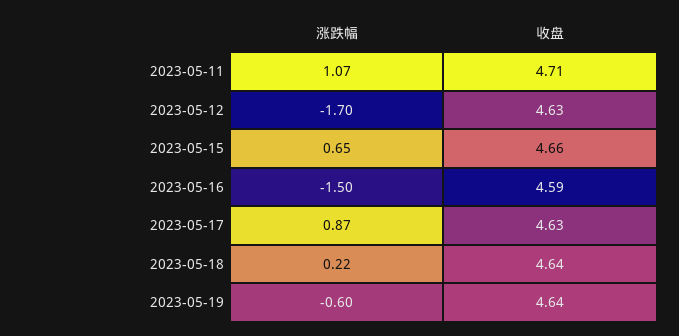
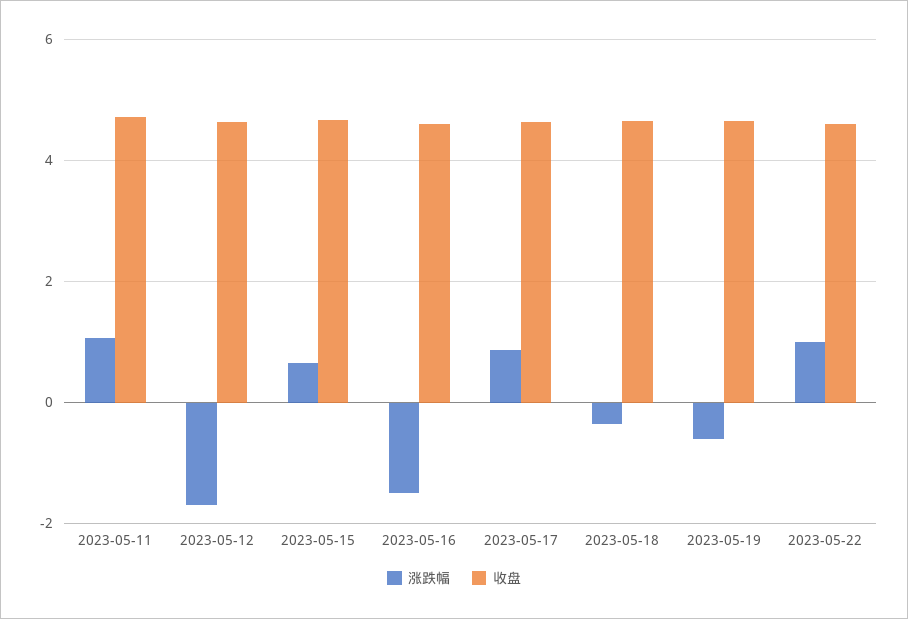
涨跌幅, 2023-05-18: 0.22 -> -0.4
涨跌幅, 2023-05-22: none -> 1
收盘, 2023-05-22: none -> 4.6

